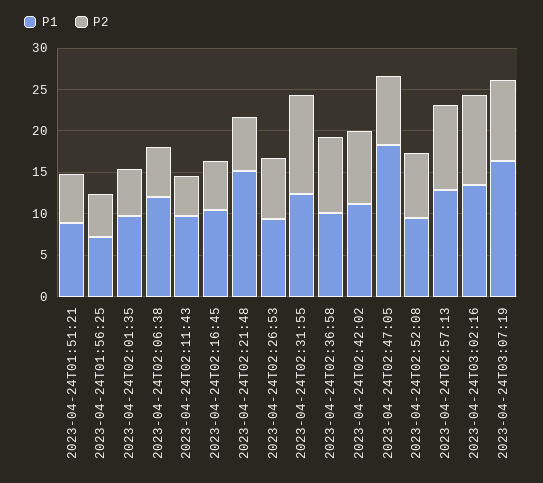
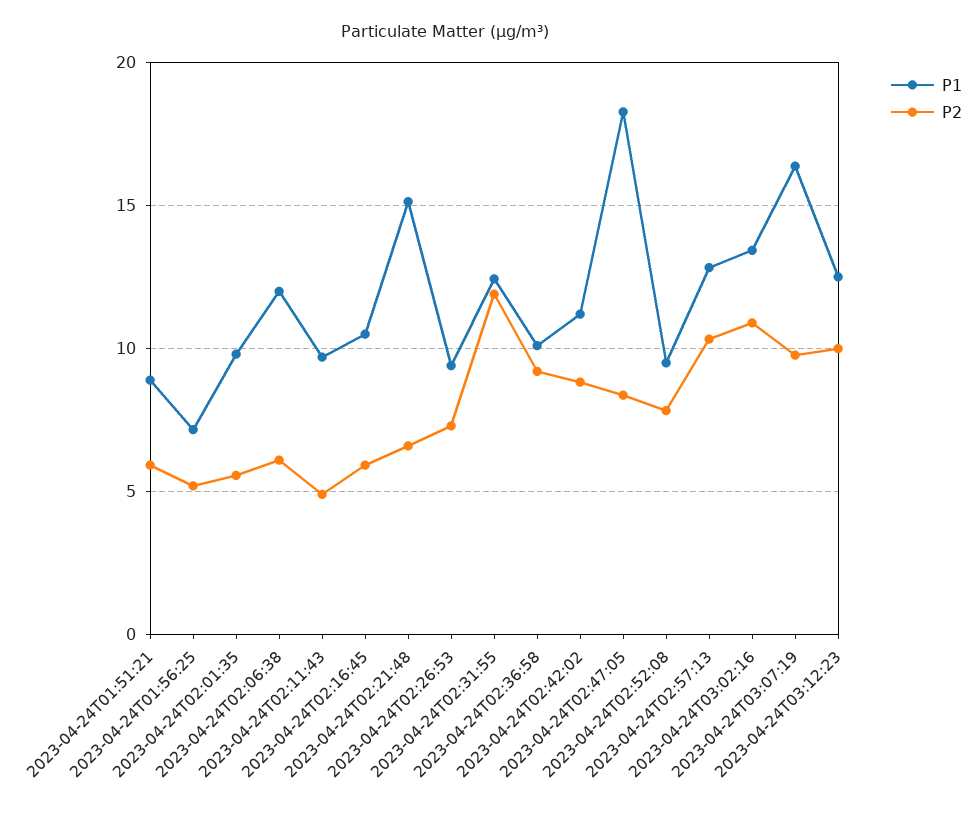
P1, 2023-04-24T03:12:23: none -> 12.5
P2, 2023-04-24T03:12:23: none -> 10

